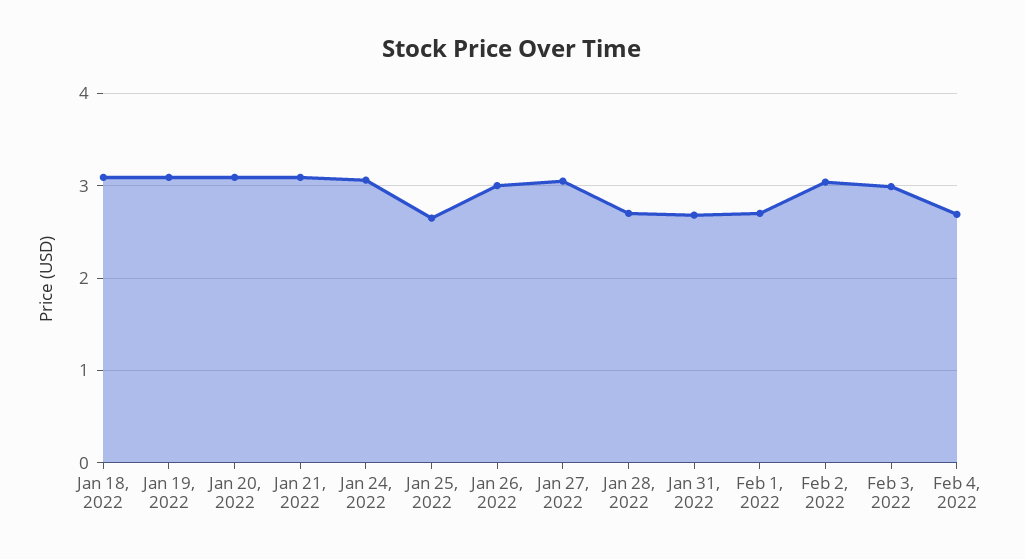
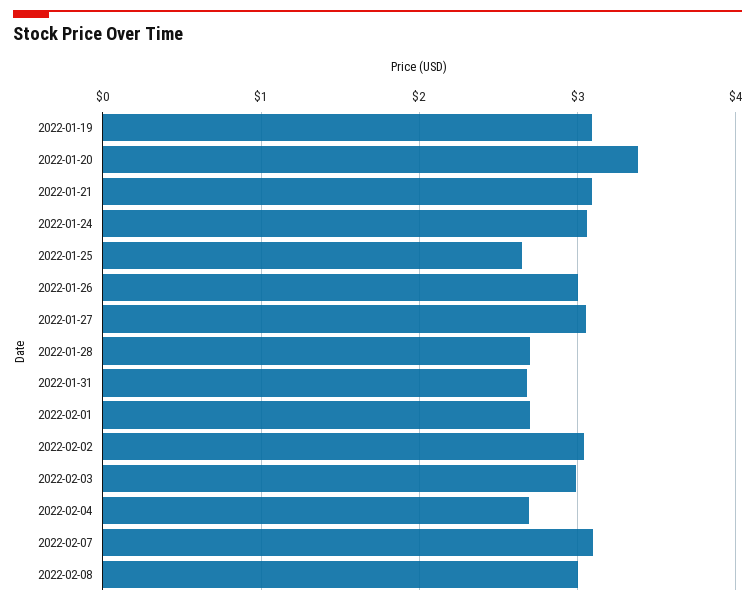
Jan 18, 2022: 3.1 -> none
Jan 20, 2022: 3.1 -> 3.4
2022-02-07: none -> 3.1
2022-02-08: none -> 3

